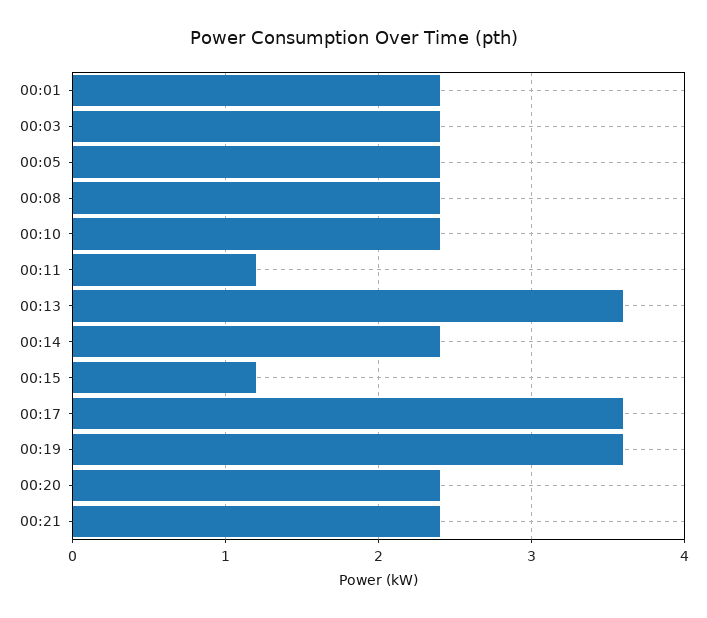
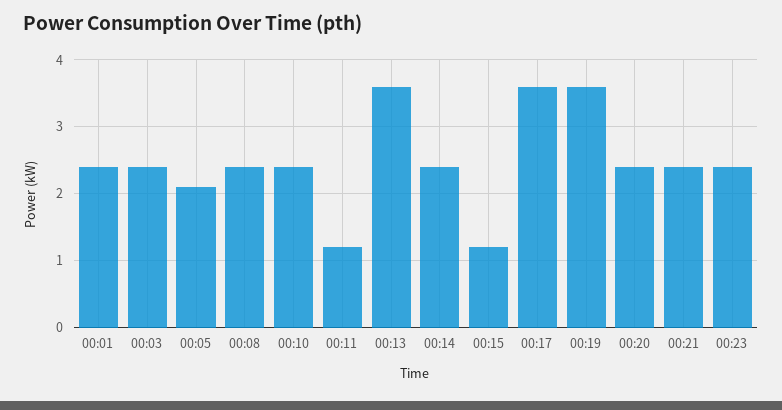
00:05: 2.4 -> 2.1
00:23: none -> 2.4

